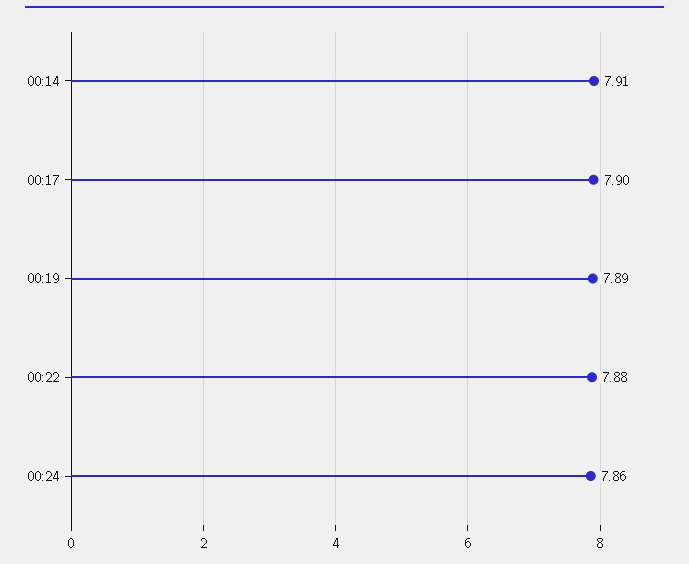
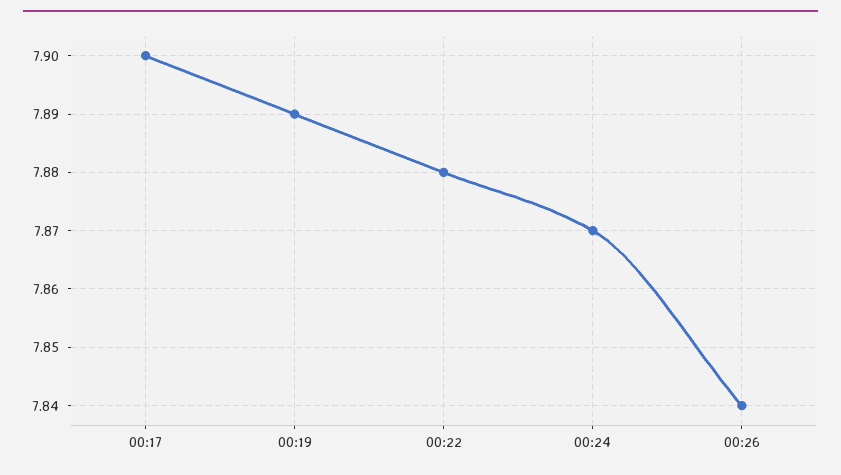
00:14: 7.91 -> none
00:24: 7.86 -> 7.87
00:26: none -> 7.84

